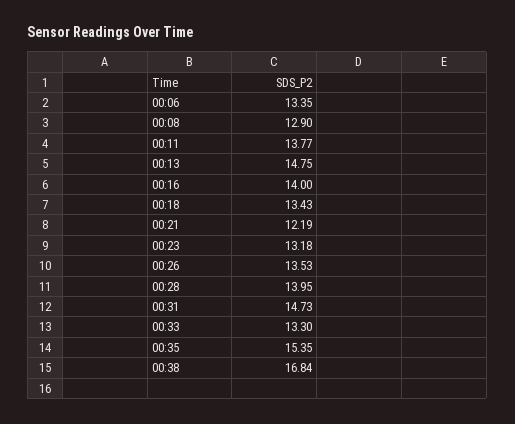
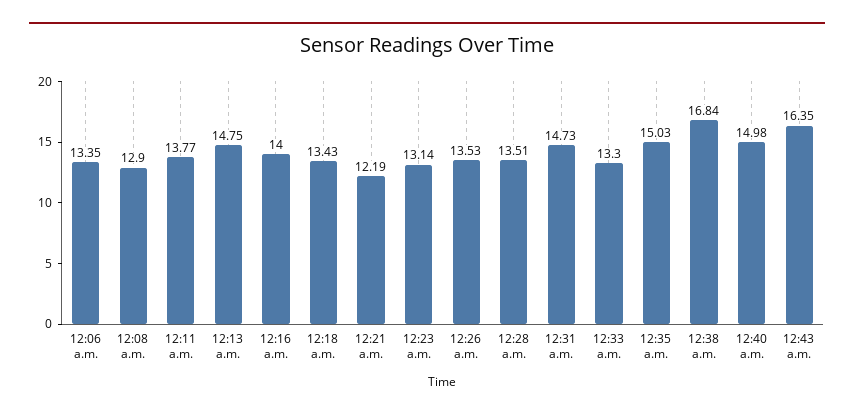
00:23: 13.18 -> 13.14
00:28: 13.95 -> 13.51
00:35: 15.35 -> 15.03
12:40 a.m.: none -> 14.98
12:43 a.m.: none -> 16.35

